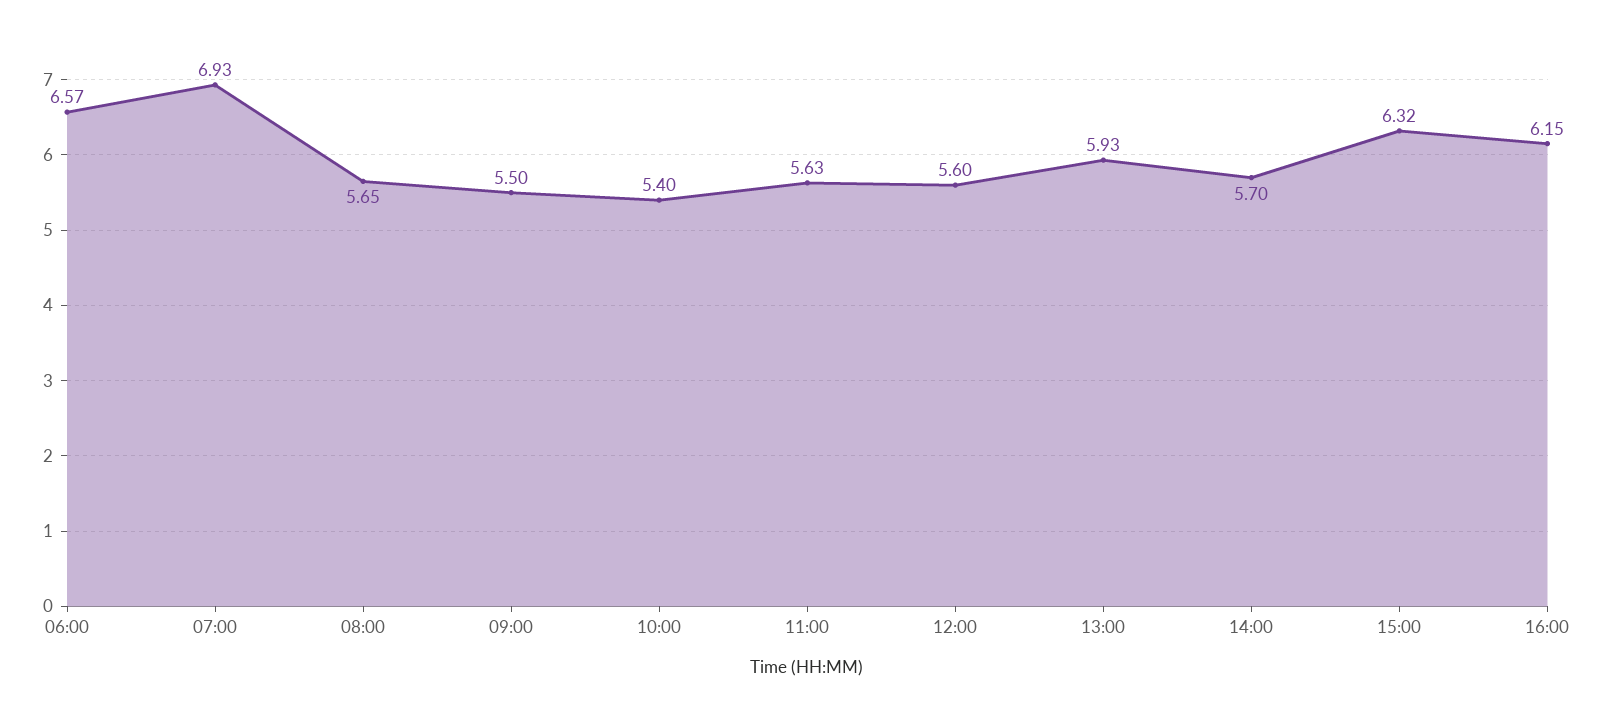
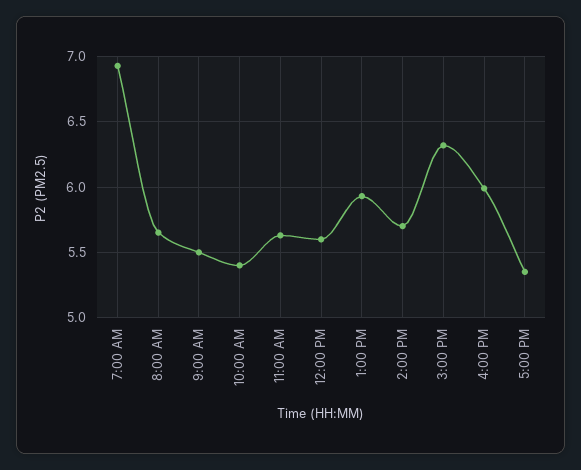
06:00: 6.57 -> none
16:00: 6.15 -> 6
5:00 PM: none -> 5.35

